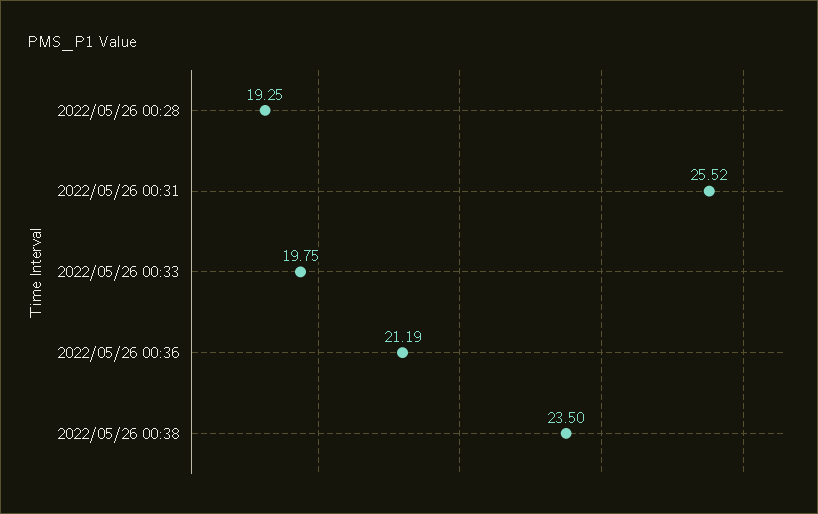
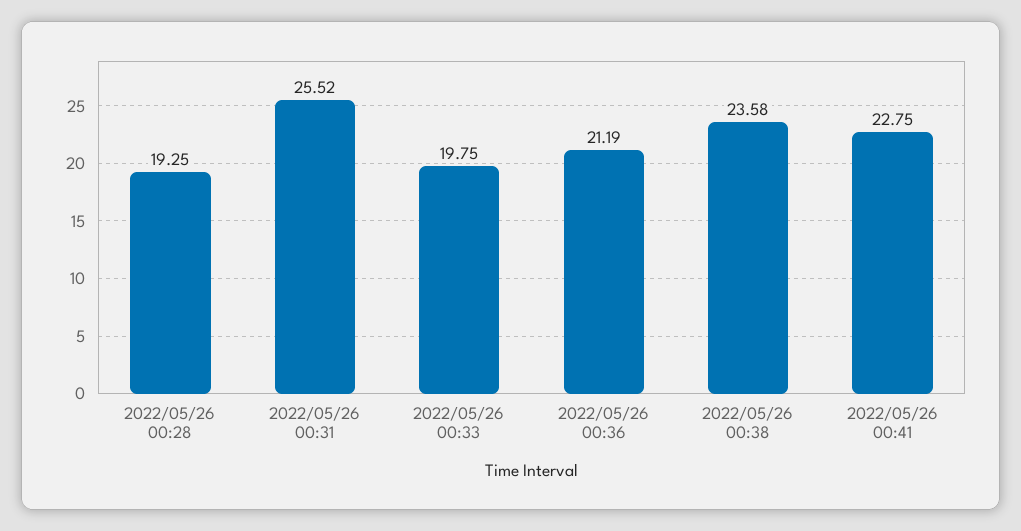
2022/05/26 00:38: 23.5 -> 23.58
2022/05/26 00:41: none -> 22.75

